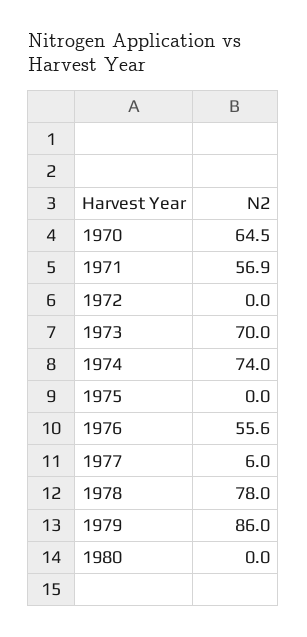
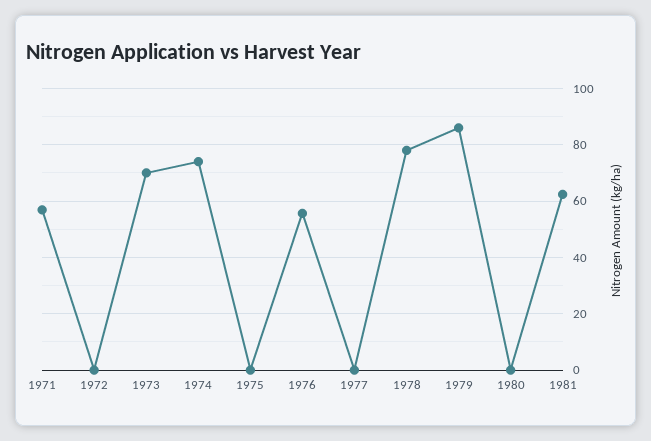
1970: 64.5 -> none
1977: 6 -> 0
1981: none -> 62.5

